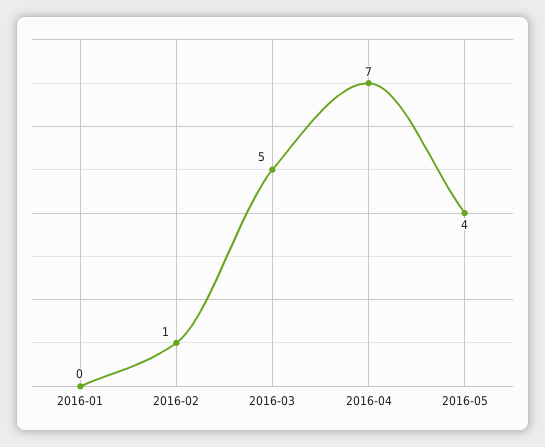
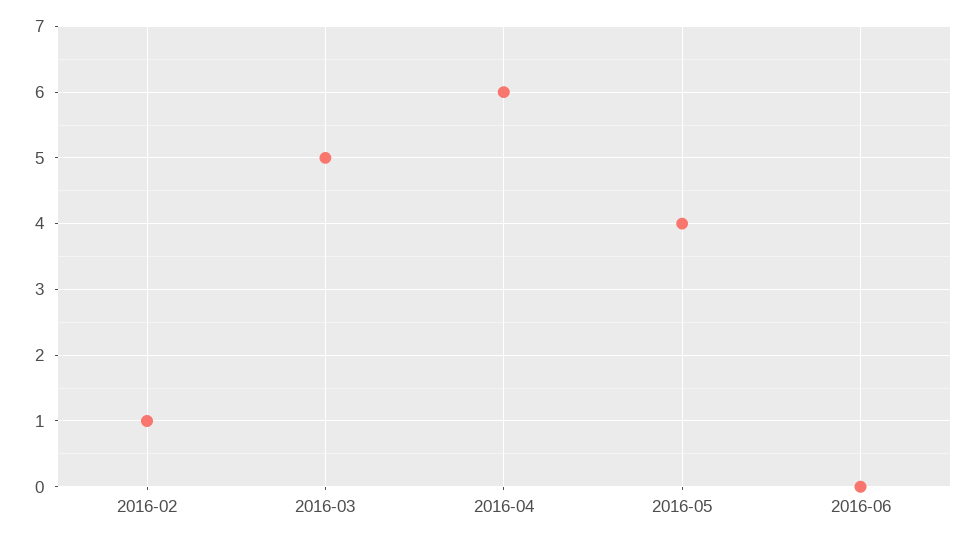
2016-01: 0 -> none
2016-04: 7 -> 6
2016-06: none -> 0

